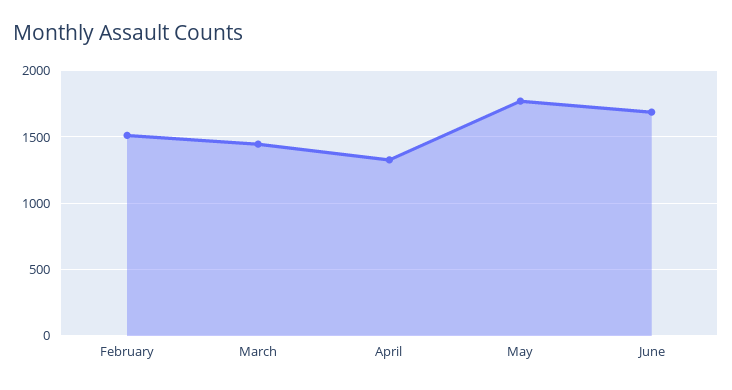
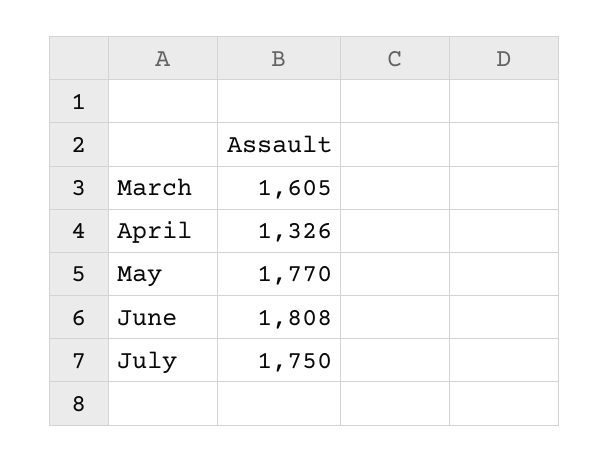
February: 1500 -> none
March: 1450 -> 1605
June: 1700 -> 1808
July: none -> 1750

